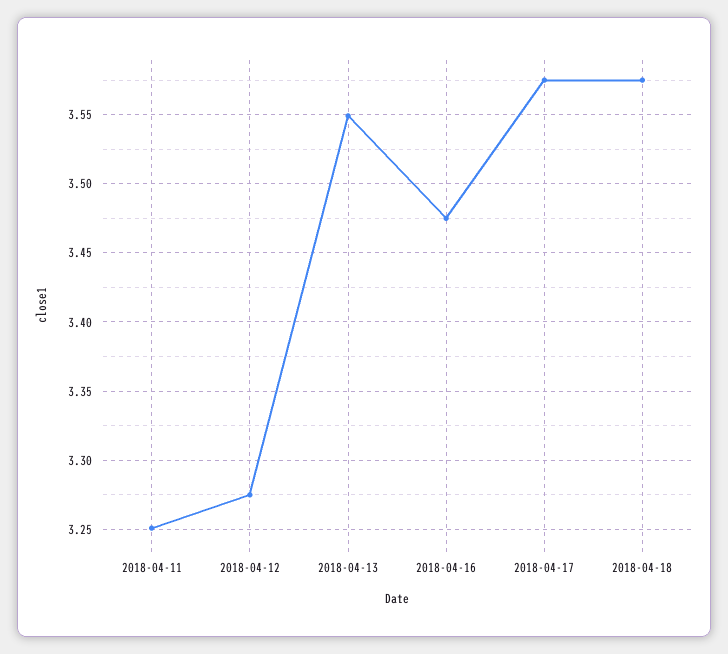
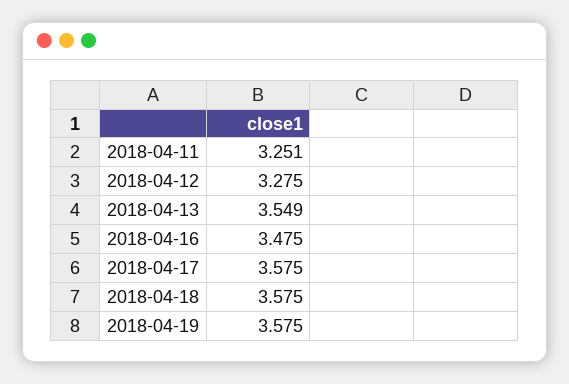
2018-04-19: none -> 3.575

